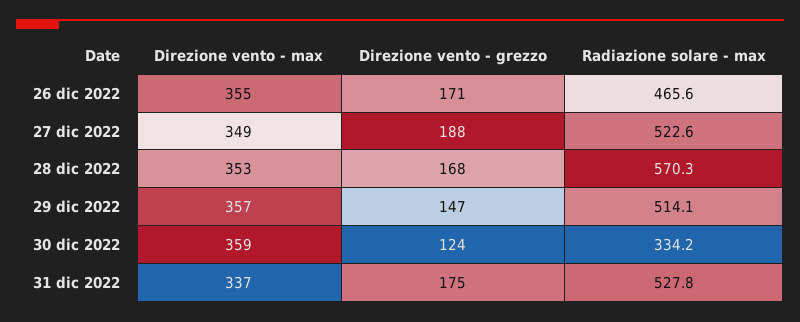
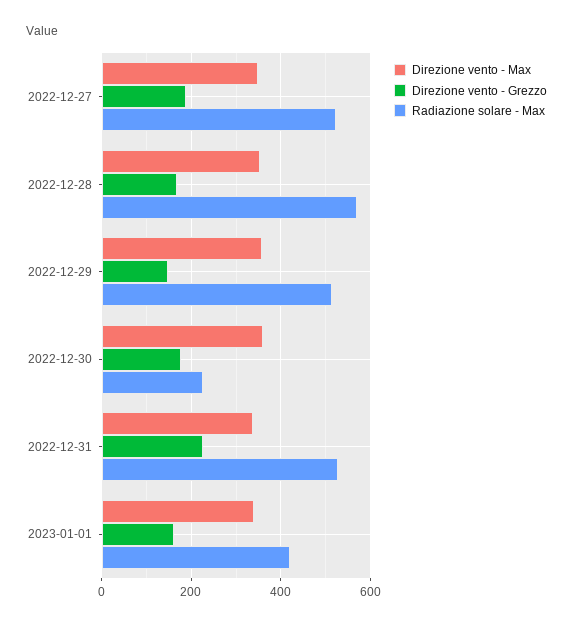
Direzione vento - max, 26 dic 2022: 355 -> none
Direzione vento - grezzo, 26 dic 2022: 171 -> none
Radiazione solare - max, 26 dic 2022: 465.6 -> none
Direzione vento - grezzo, 30 dic 2022: 124 -> 180
Radiazione solare - max, 30 dic 2022: 334.2 -> 220
Direzione vento - grezzo, 31 dic 2022: 175 -> 220
Direzione vento - max, 2023-01-01: none -> 340
Direzione vento - grezzo, 2023-01-01: none -> 160
Radiazione solare - max, 2023-01-01: none -> 420

